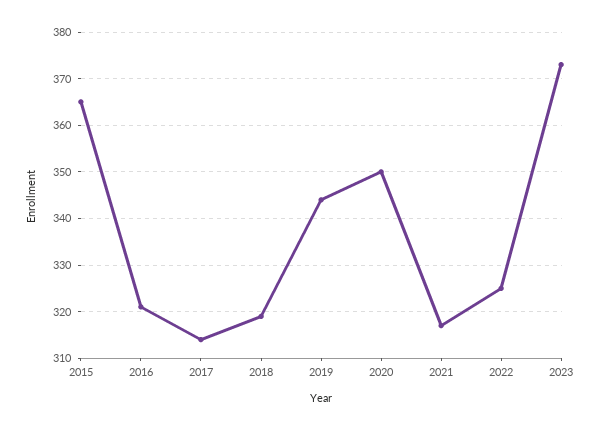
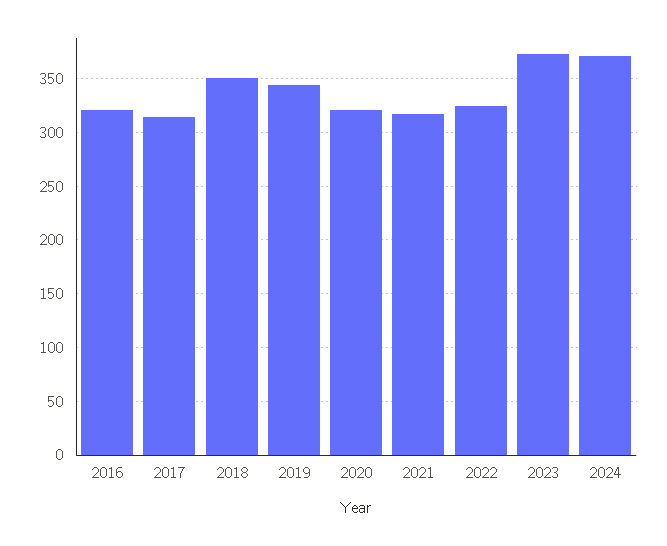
2015: 365 -> none
2018: 320 -> 350
2020: 350 -> 320
2024: none -> 370

